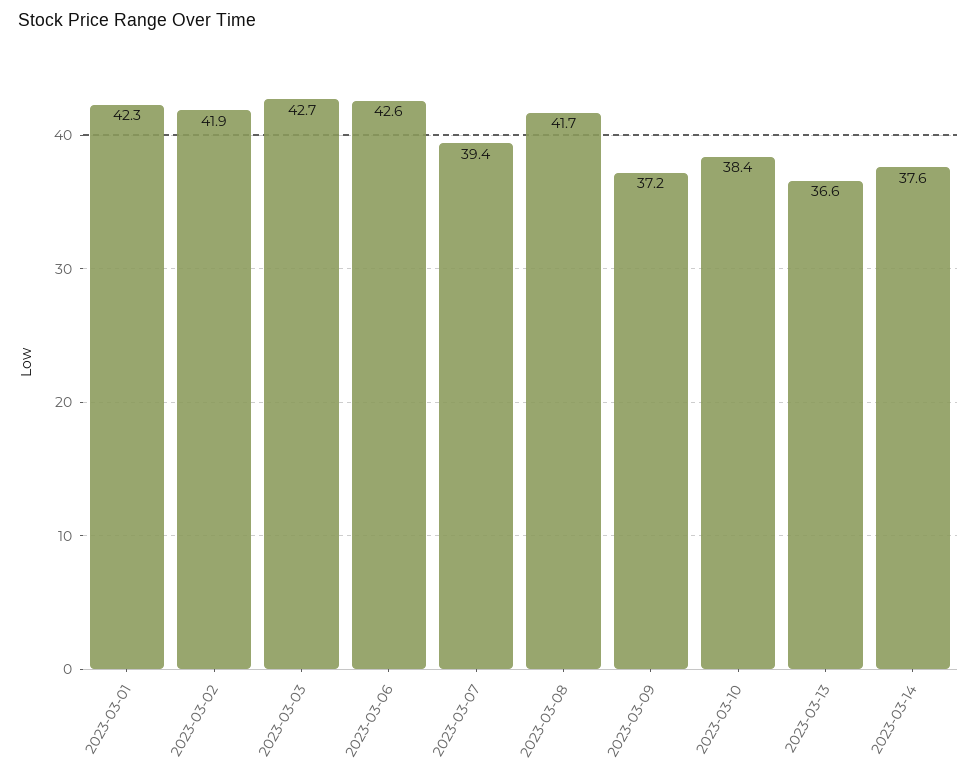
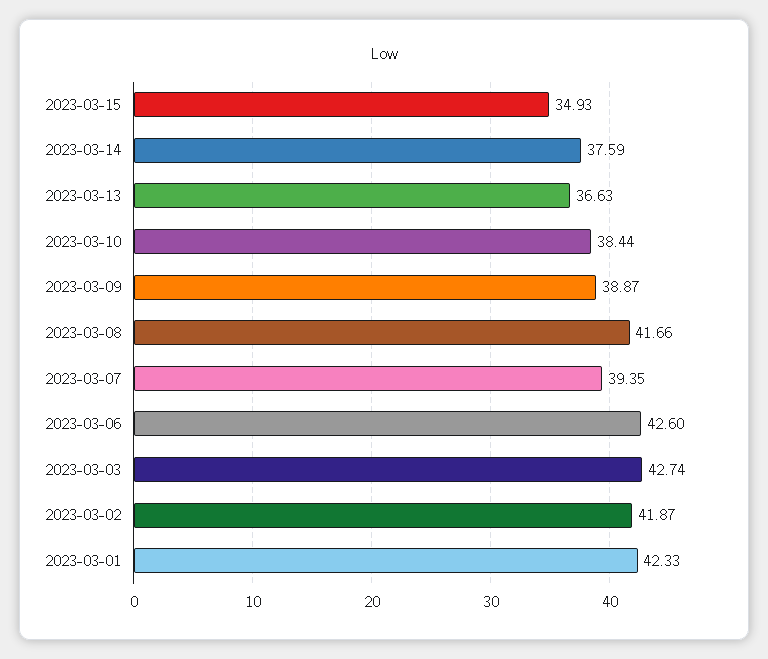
2023-03-09: 37.2 -> 38.87
2023-03-15: none -> 34.93

